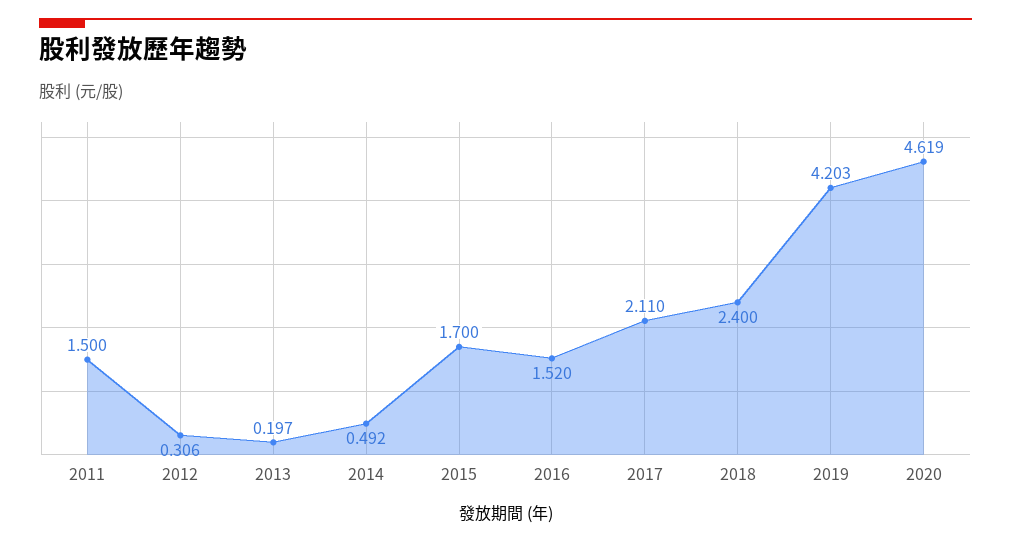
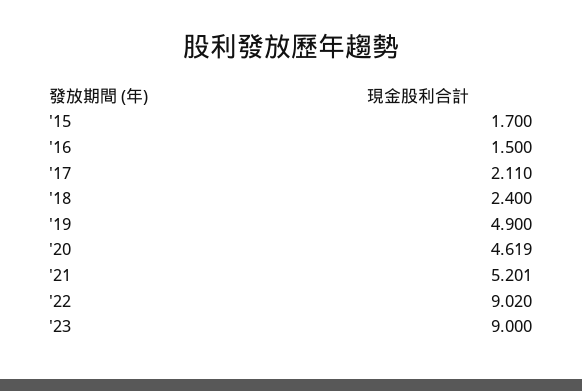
2011: 1.5 -> none
2012: 0.306 -> none
2013: 0.197 -> none
2014: 0.492 -> none
2016: 1.52 -> 1.5
2019: 4.203 -> 4.9
'21: none -> 5.201
'22: none -> 9.02
'23: none -> 9

